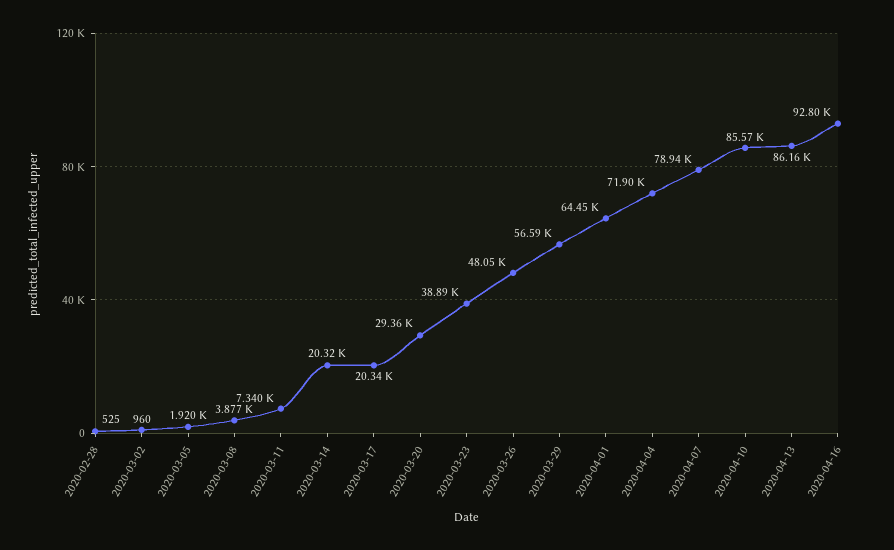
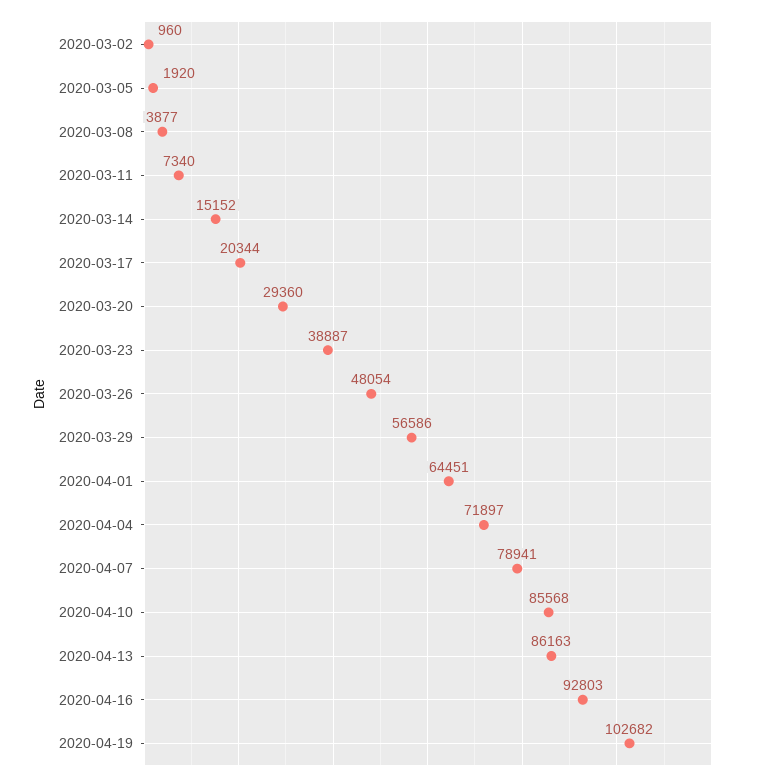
2020-02-28: 525 -> none
2020-03-14: 20320 -> 15152
2020-04-19: none -> 102682

